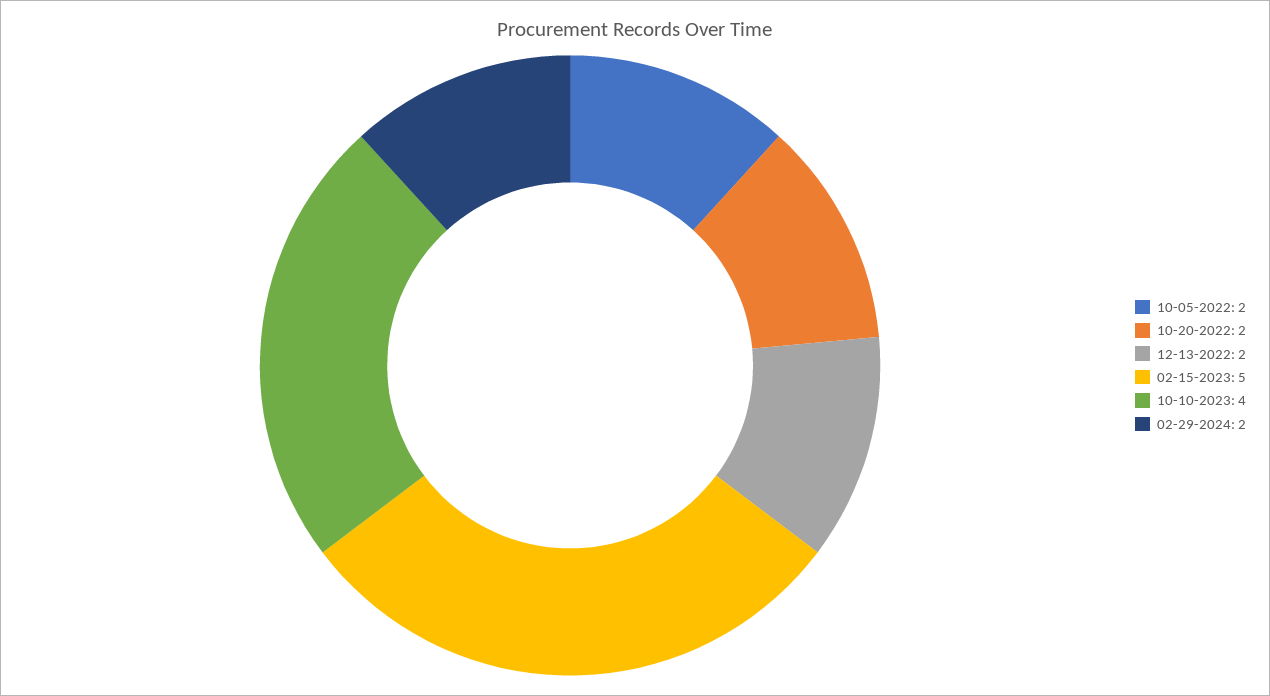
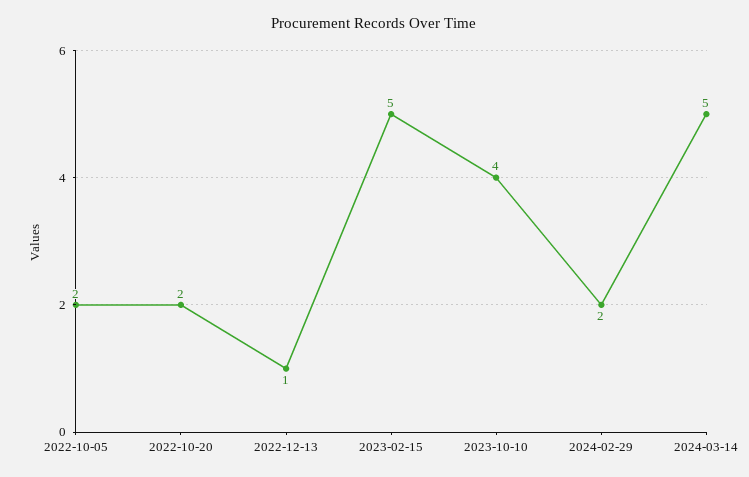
12-13-2022: 2 -> 1
2024-03-14: none -> 5

